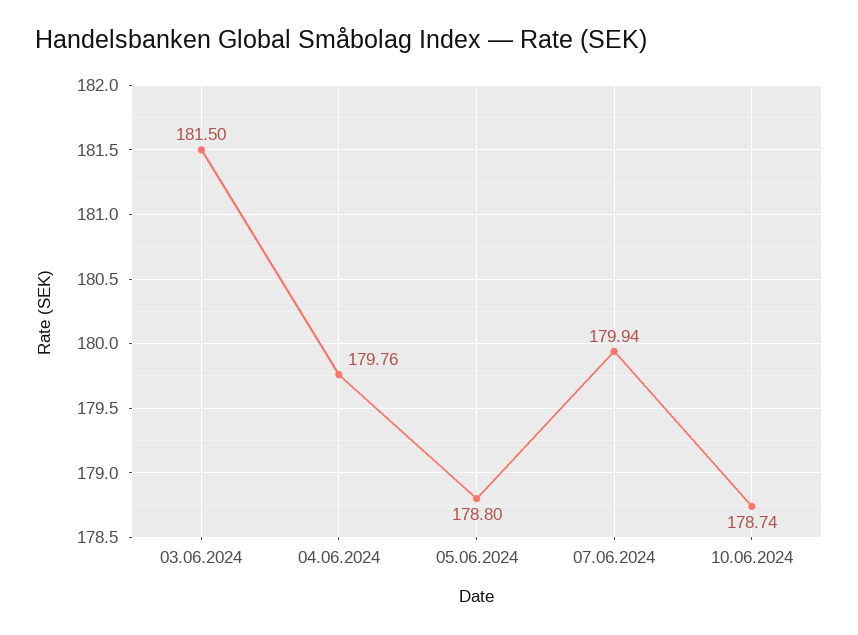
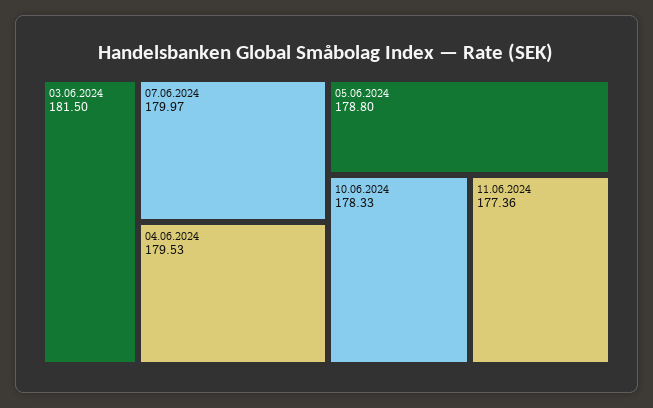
04.06.2024: 179.76 -> 179.53
07.06.2024: 179.94 -> 179.97
10.06.2024: 178.74 -> 178.33
11.06.2024: none -> 177.36

